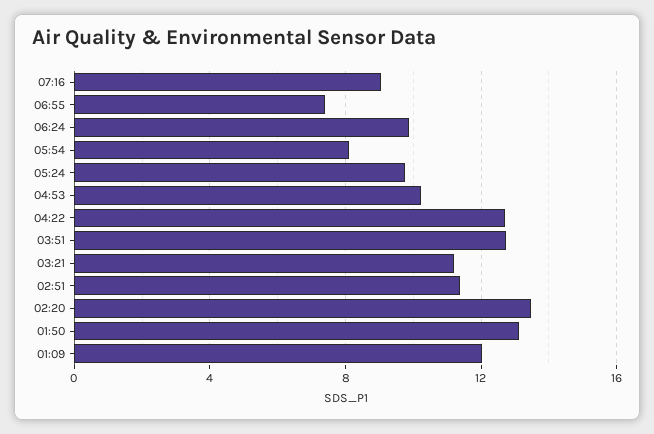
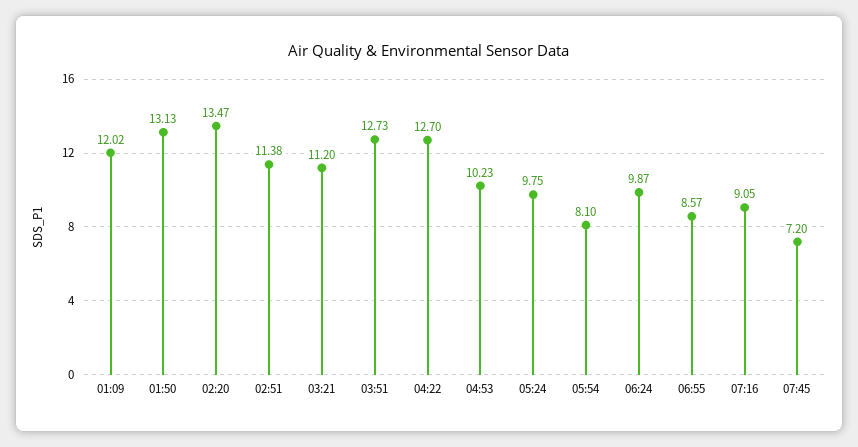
06:55: 7.5 -> 8.57
07:45: none -> 7.2

